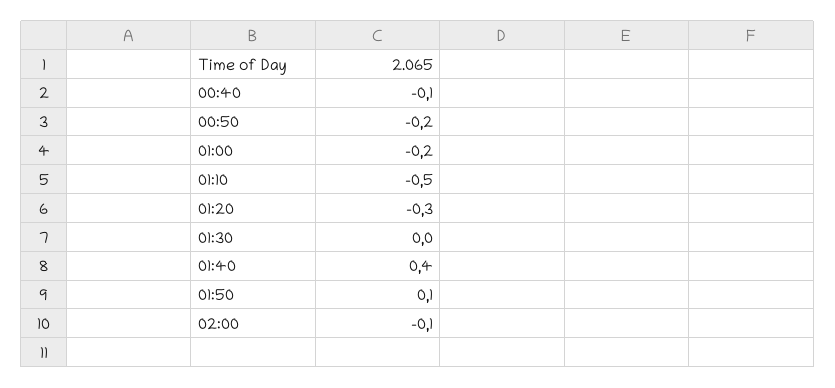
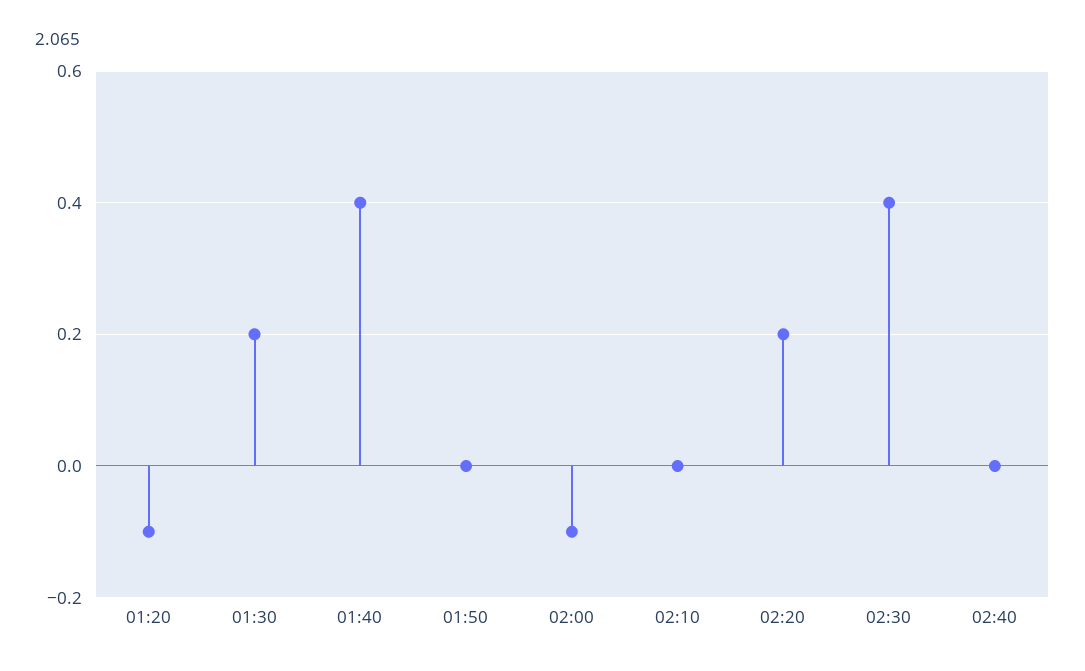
00:40: -0.1 -> none
00:50: -0.2 -> none
01:00: -0.2 -> none
01:10: -0.5 -> none
01:20: -0.3 -> -0.1
01:30: 0 -> 0.2
01:50: 0.1 -> 0
02:10: none -> 0
02:20: none -> 0.2
02:30: none -> 0.4
02:40: none -> 0

